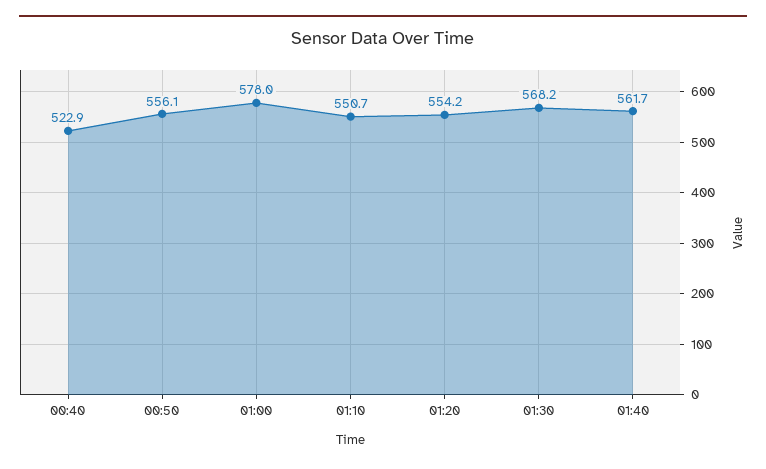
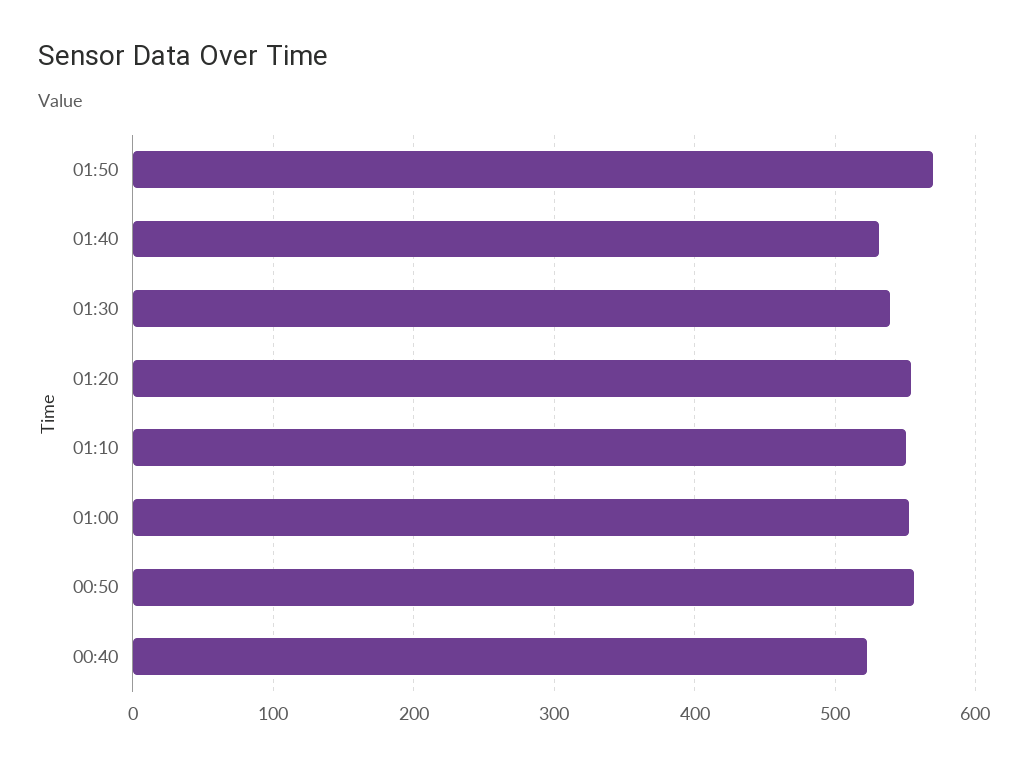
01:00: 578 -> 550
01:30: 568.2 -> 540
01:40: 561.7 -> 530
01:50: none -> 570

